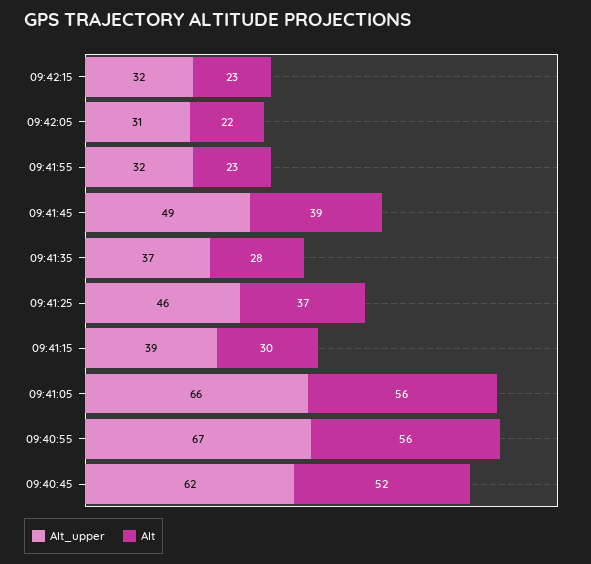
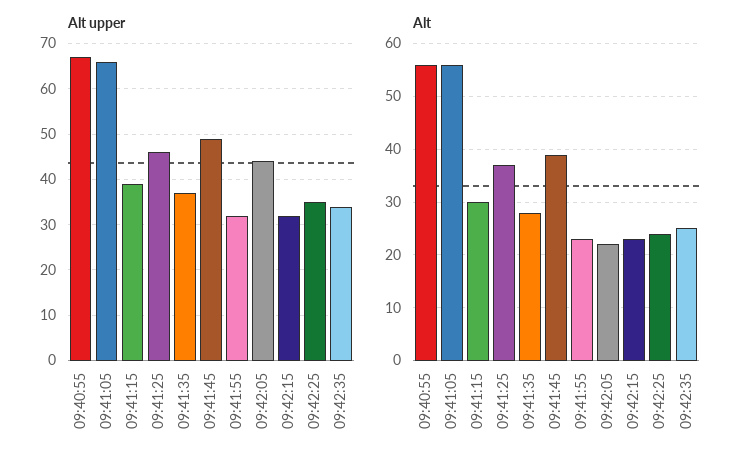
Alt_upper, 09:42:05: 31 -> 45
Alt_upper, 09:40:45: 62 -> none
Alt, 09:40:45: 52 -> none
Alt_upper, 09:42:25: none -> 35
Alt_upper, 09:42:35: none -> 35
Alt, 09:42:25: none -> 25
Alt, 09:42:35: none -> 25

